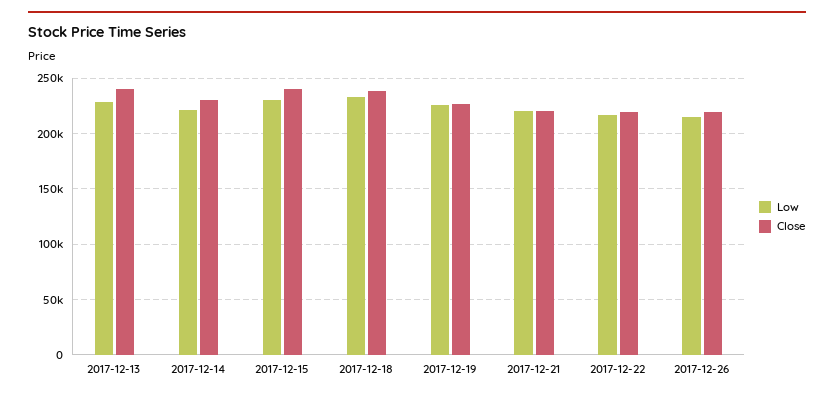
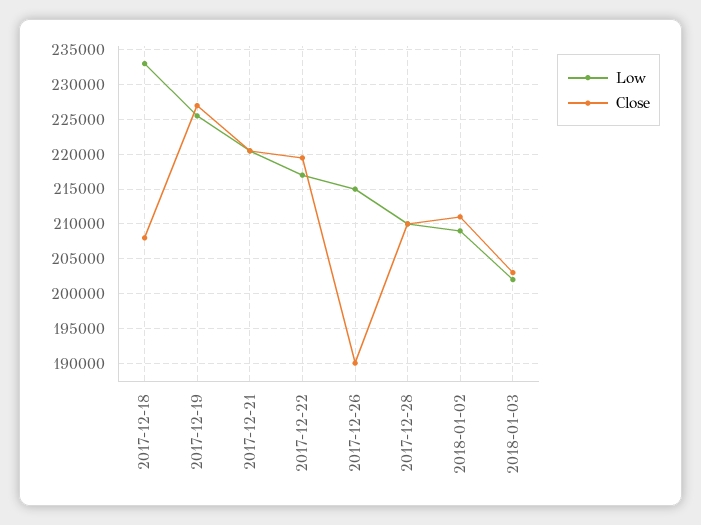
Low, 2017-12-13: 230000 -> none
Close, 2017-12-13: 240000 -> none
Low, 2017-12-14: 220000 -> none
Close, 2017-12-14: 230000 -> none
Low, 2017-12-15: 230000 -> none
Close, 2017-12-15: 240000 -> none
Close, 2017-12-18: 240000 -> 208000
Close, 2017-12-26: 220000 -> 190000
Low, 2017-12-28: none -> 210000
Close, 2017-12-28: none -> 210000
Low, 2018-01-02: none -> 209000
Close, 2018-01-02: none -> 211000
Low, 2018-01-03: none -> 202000
Close, 2018-01-03: none -> 203000

